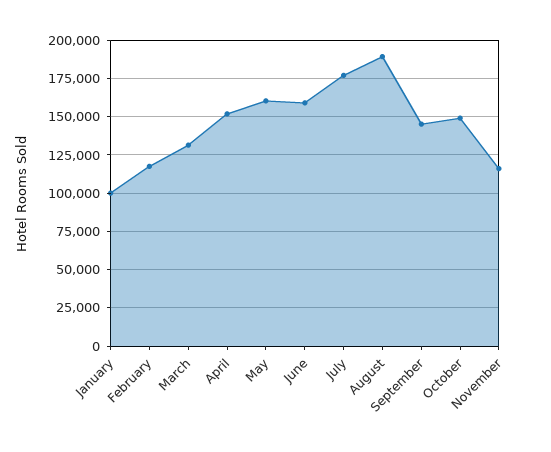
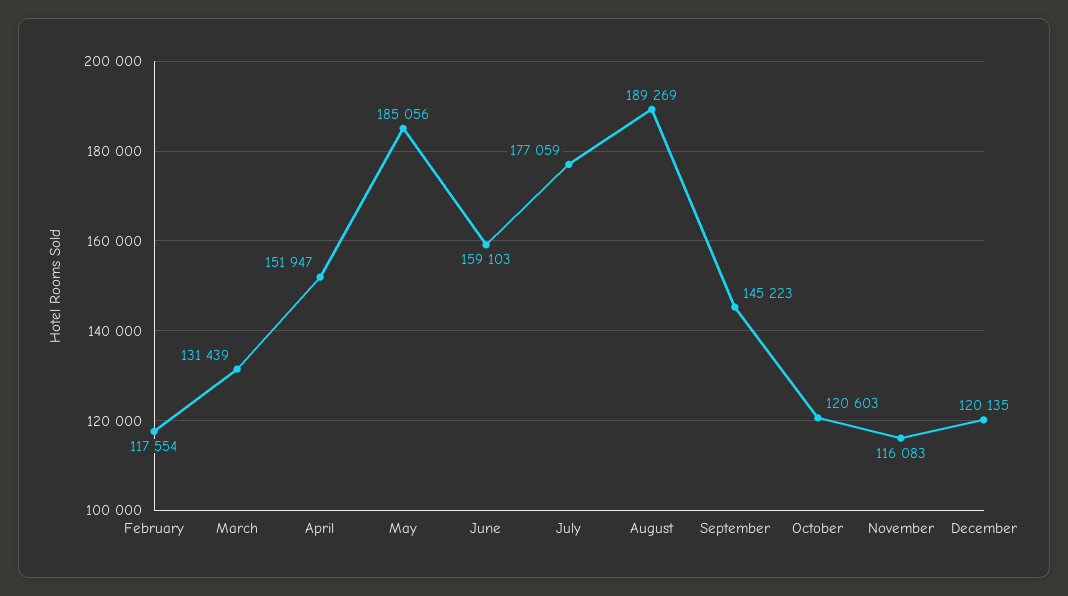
January: 100000 -> none
May: 160000 -> 185056
October: 150000 -> 120603
December: none -> 120135

